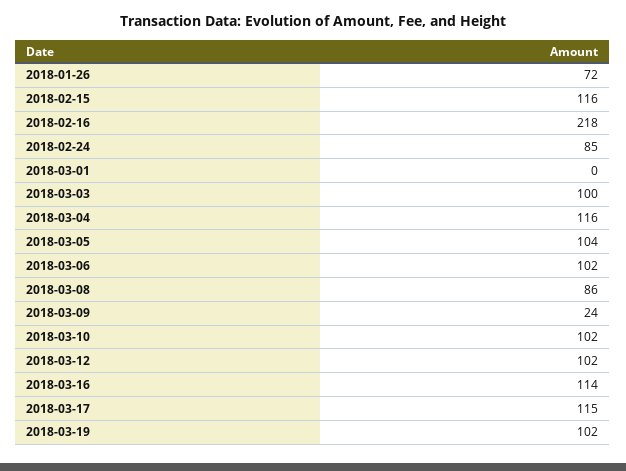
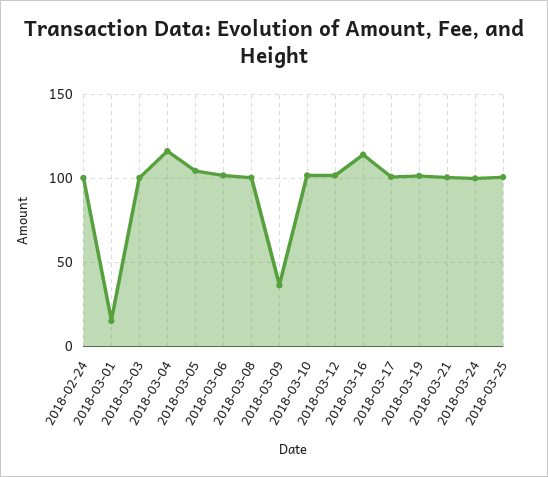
2018-01-26: 72 -> none
2018-02-15: 116 -> none
2018-02-16: 218 -> none
2018-02-24: 85 -> 100
2018-03-01: 0 -> 15
2018-03-08: 86 -> 100
2018-03-09: 24 -> 35
2018-03-17: 115 -> 100
2018-03-21: none -> 100
2018-03-24: none -> 100
2018-03-25: none -> 100

